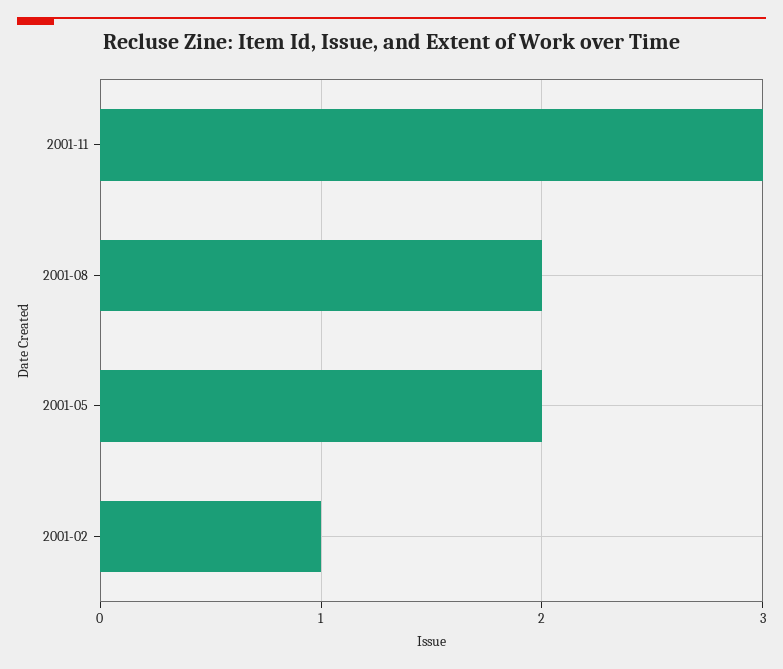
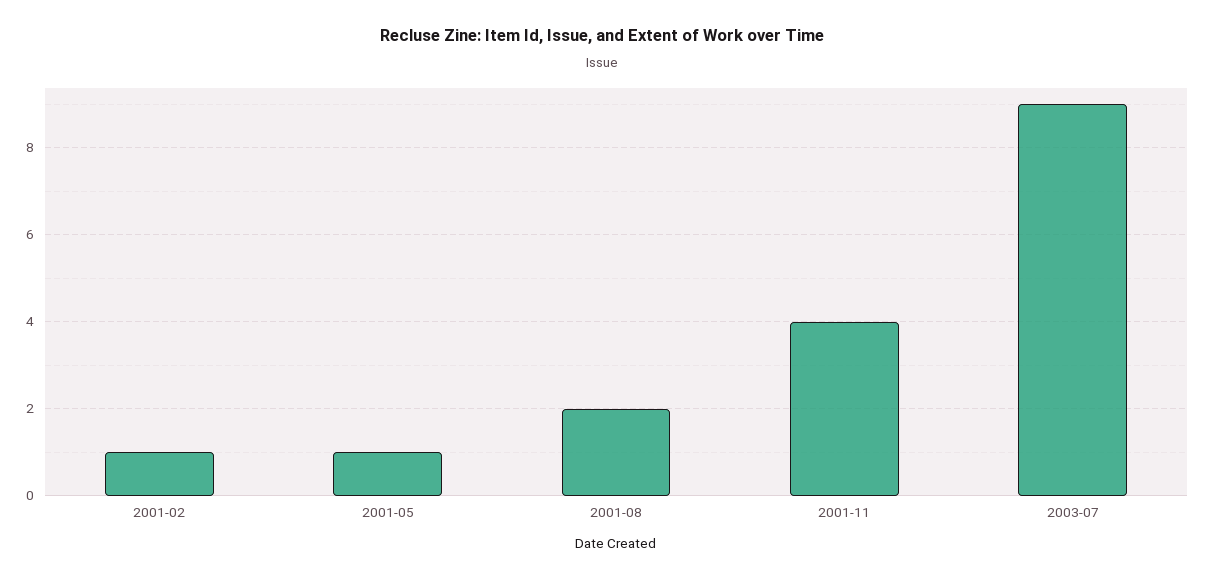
2001-11: 3 -> 4
2001-05: 2 -> 1
2003-07: none -> 9

